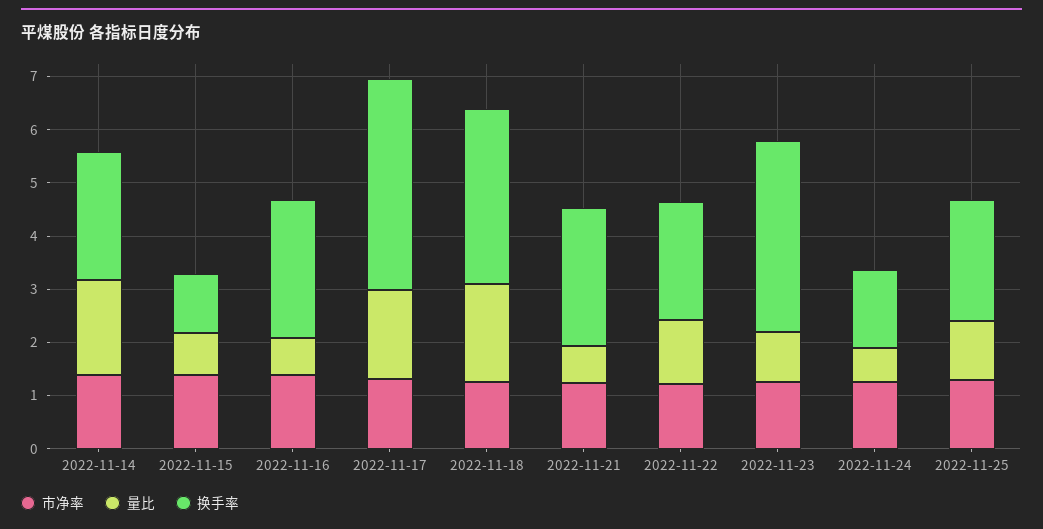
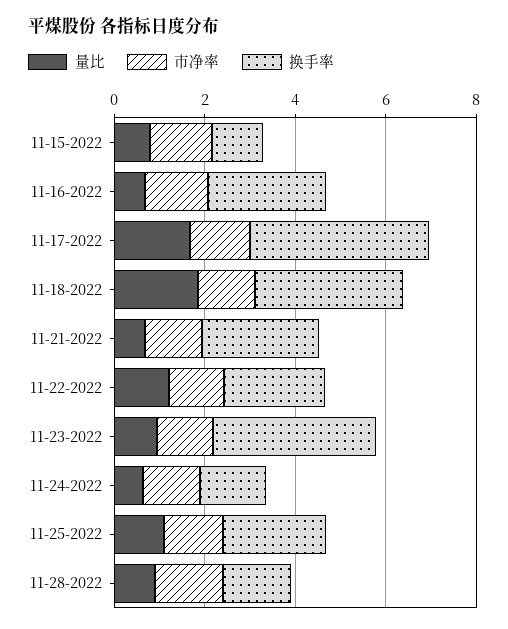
市净率, 2022-11-14: 1.4 -> none
量比, 2022-11-14: 1.8 -> none
换手率, 2022-11-14: 2.4 -> none
量比, 11-28-2022: none -> 1
市净率, 11-28-2022: none -> 1.5
换手率, 11-28-2022: none -> 1.5

